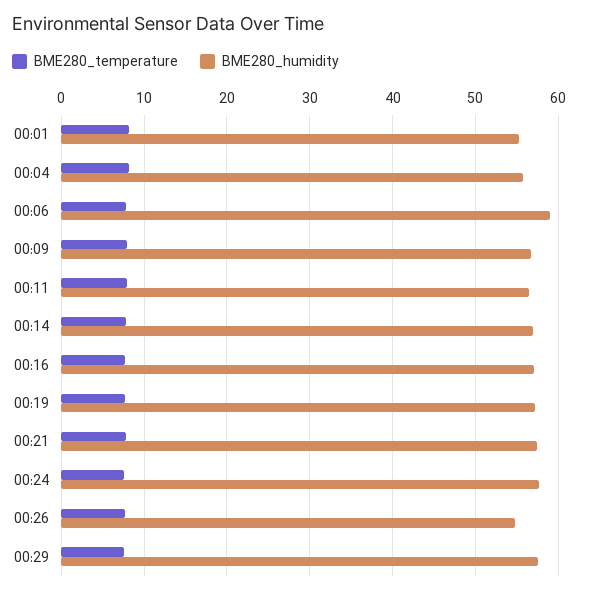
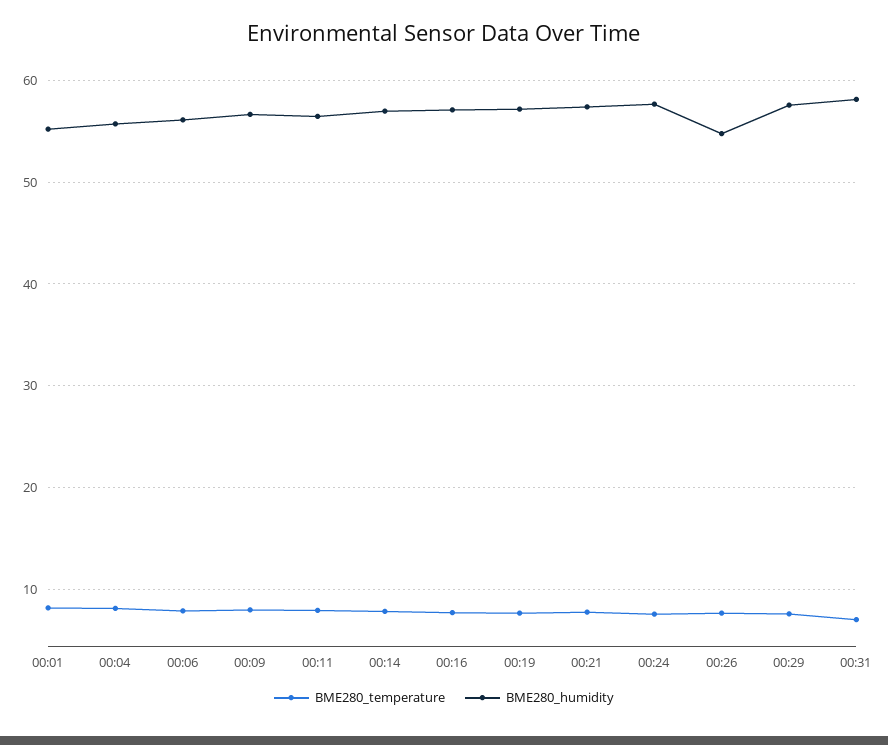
BME280_humidity, 00:06: 59 -> 56
BME280_temperature, 00:31: none -> 7
BME280_humidity, 00:31: none -> 58

